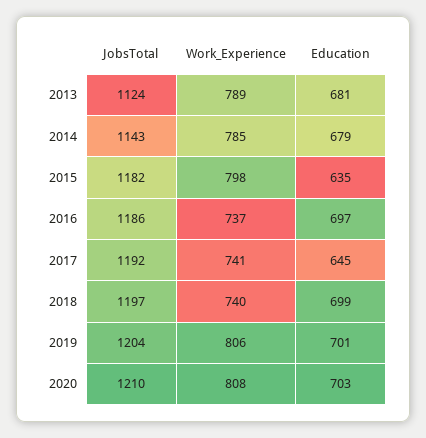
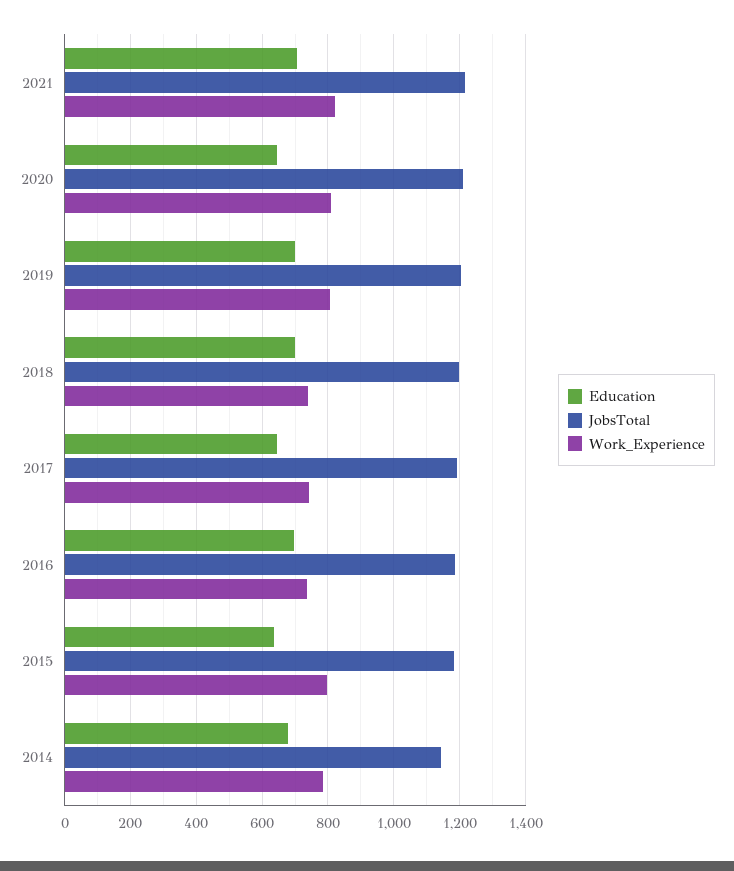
JobsTotal, 2013: 1124 -> none
Work_Experience, 2013: 789 -> none
Education, 2013: 681 -> none
Education, 2020: 703 -> 640
Education, 2021: none -> 700
JobsTotal, 2021: none -> 1220
Work_Experience, 2021: none -> 820

